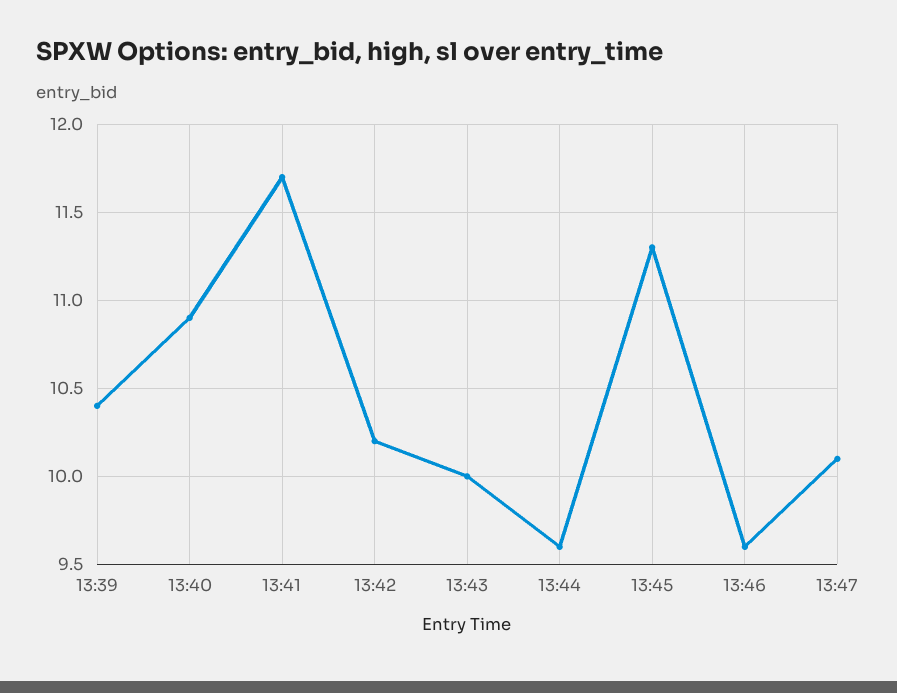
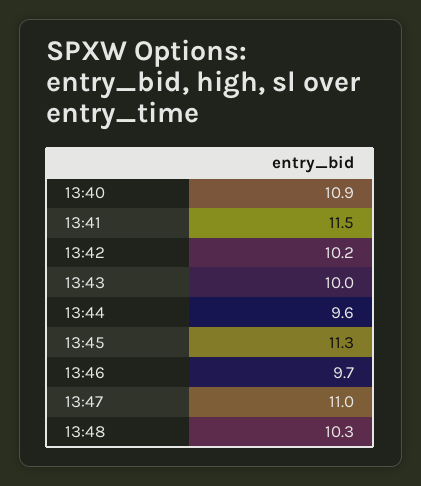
13:39: 10.4 -> none
13:41: 11.7 -> 11.5
13:46: 9.6 -> 9.7
13:47: 10.1 -> 11
13:48: none -> 10.3

